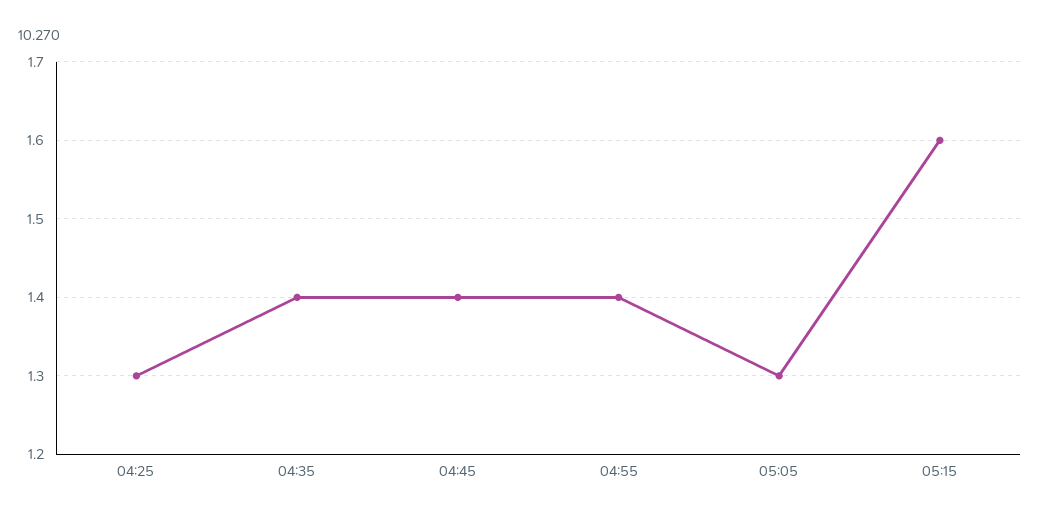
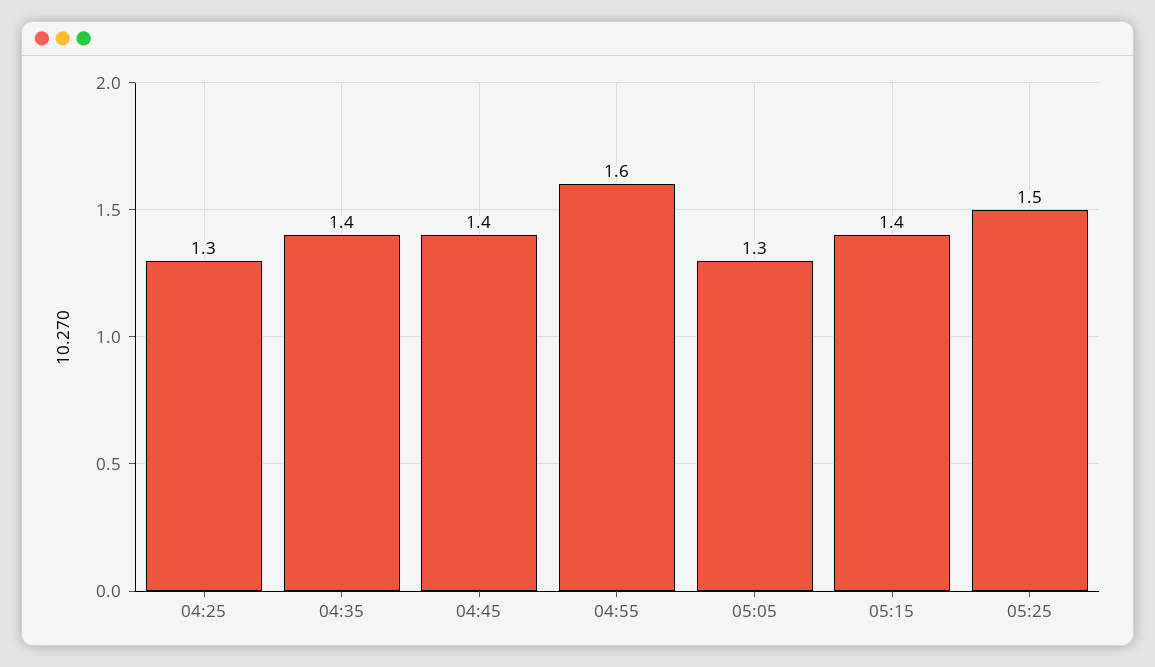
04:55: 1.4 -> 1.6
05:15: 1.6 -> 1.4
05:25: none -> 1.5

